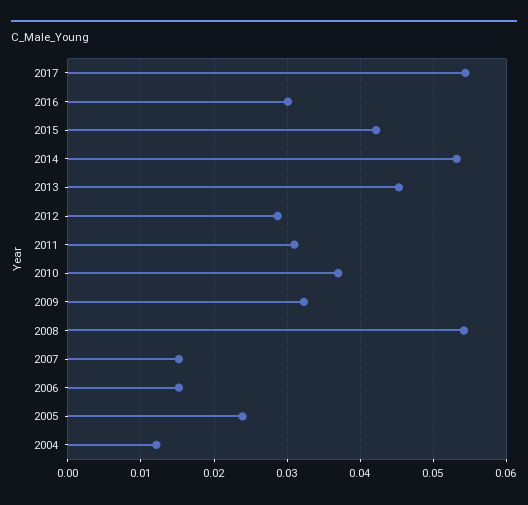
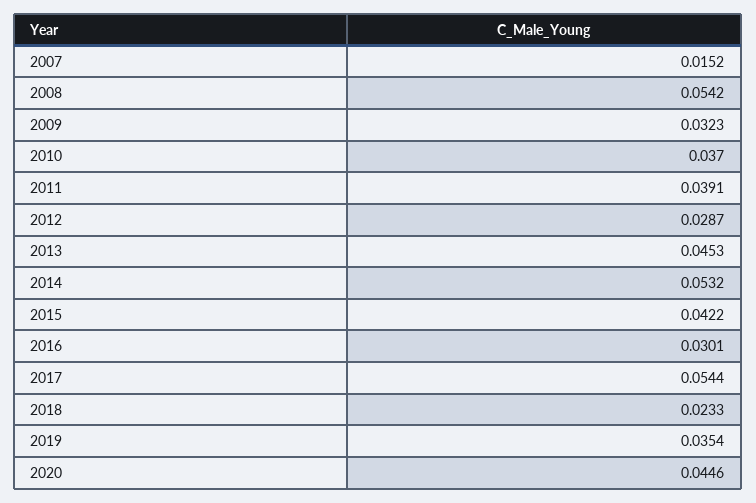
2011: 0.031 -> 0.0391
2006: 0.015 -> none
2005: 0.024 -> none
2004: 0.012 -> none
2018: none -> 0.0233
2019: none -> 0.0354
2020: none -> 0.0446

